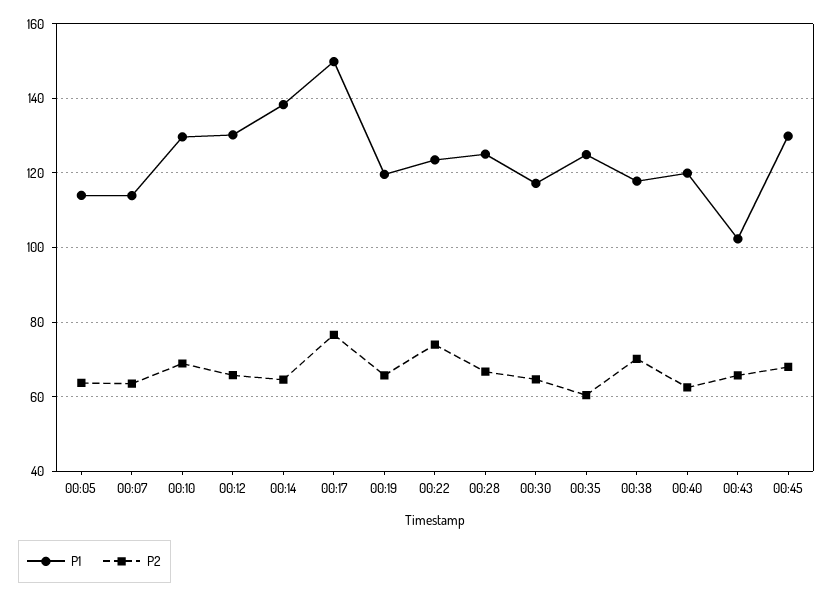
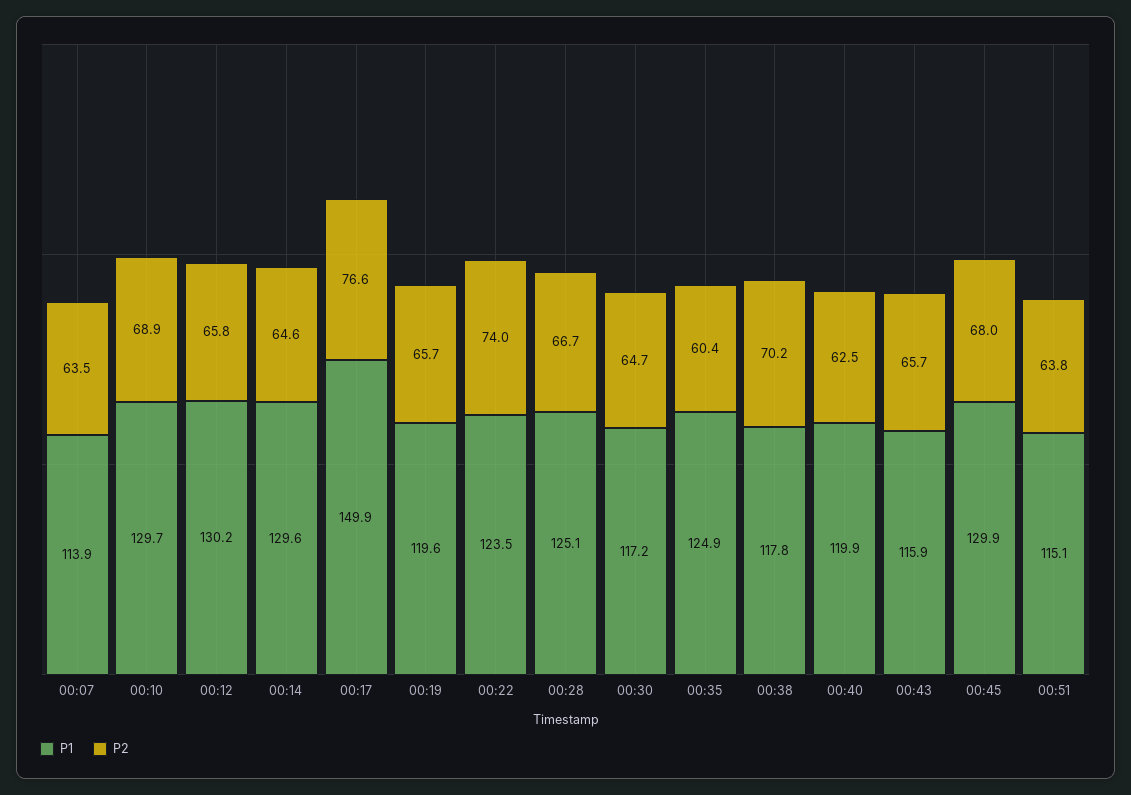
P1, 00:05: 114 -> none
P2, 00:05: 64 -> none
P1, 00:14: 138 -> 129.6
P1, 00:43: 102 -> 115.9
P1, 00:51: none -> 115.1
P2, 00:51: none -> 63.8

